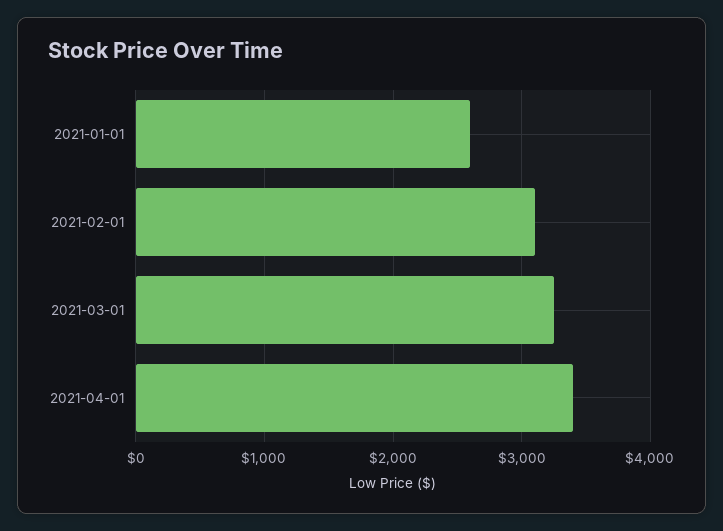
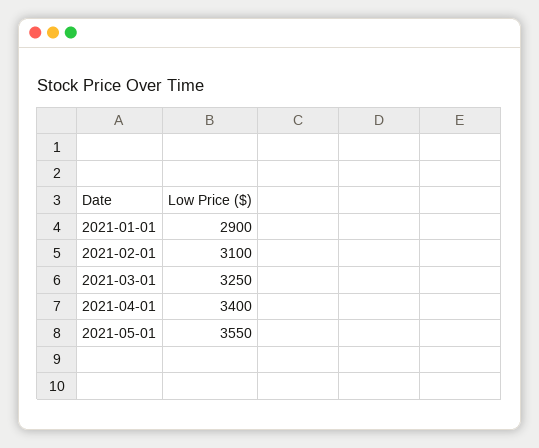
2021-01-01: 2600 -> 2900
2021-05-01: none -> 3550

